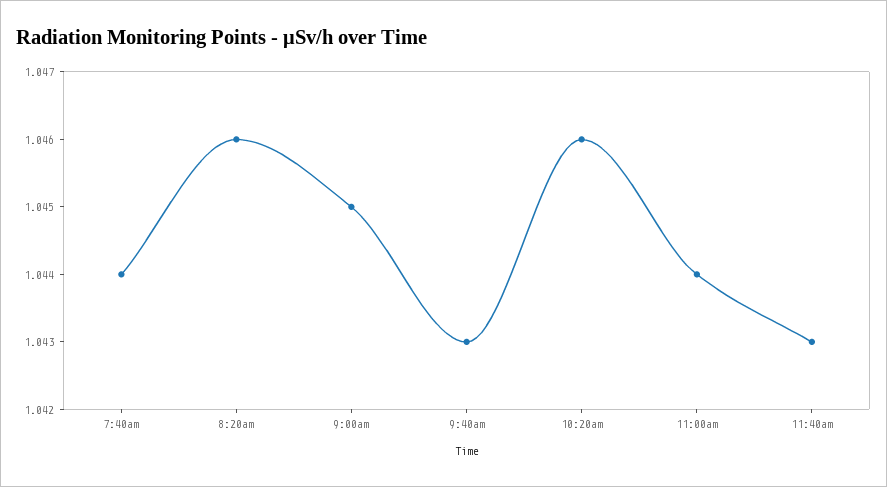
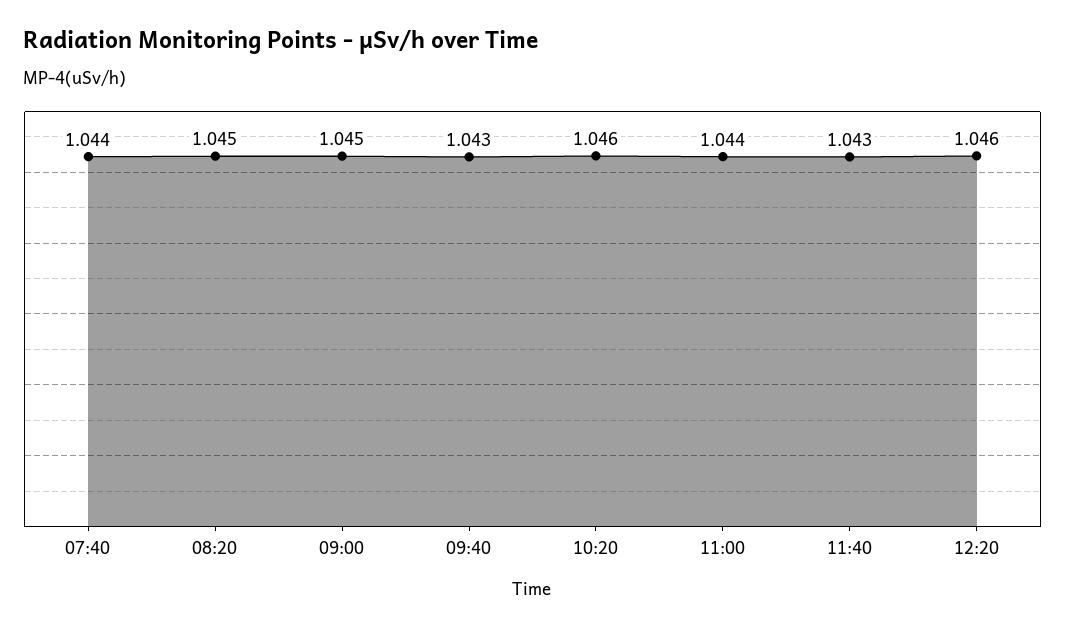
8:20am: 1.046 -> 1.045
12:20: none -> 1.046

